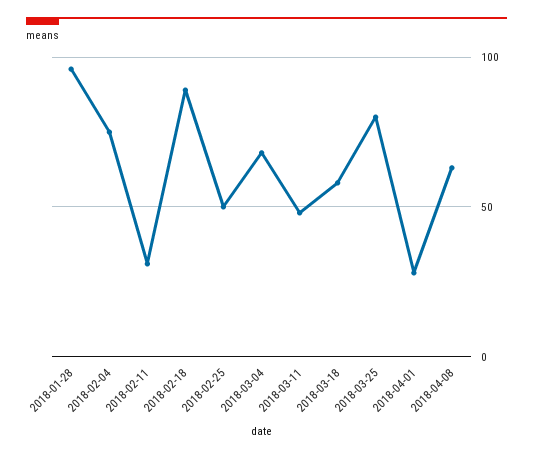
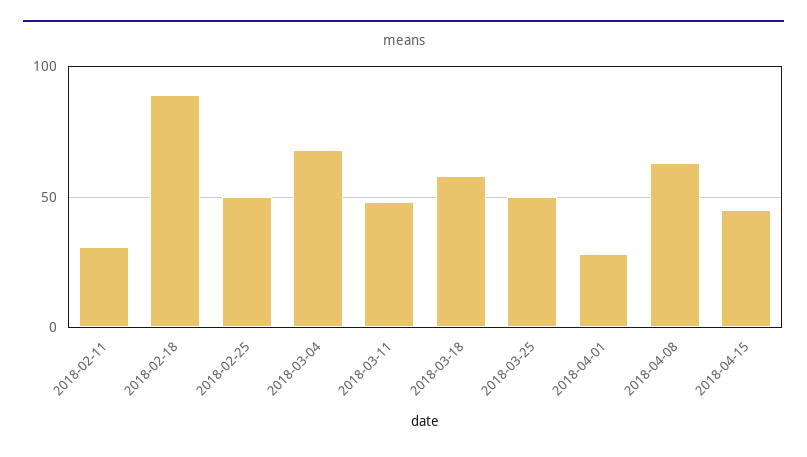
2018-01-28: 95 -> none
2018-02-04: 75 -> none
2018-03-25: 80 -> 50
2018-04-15: none -> 45

